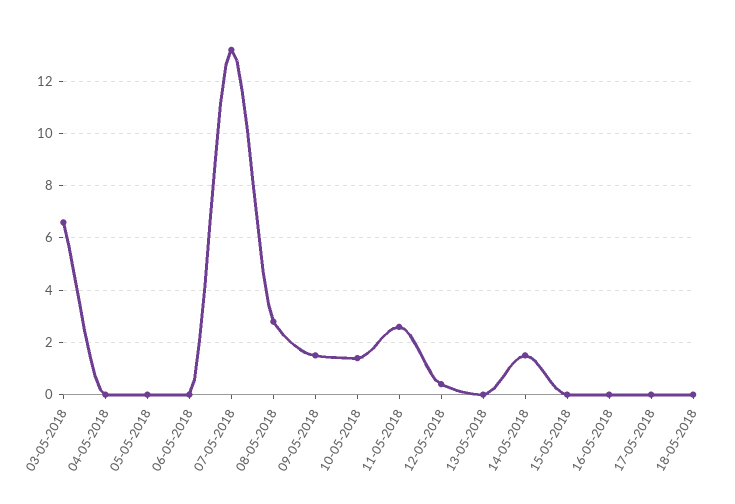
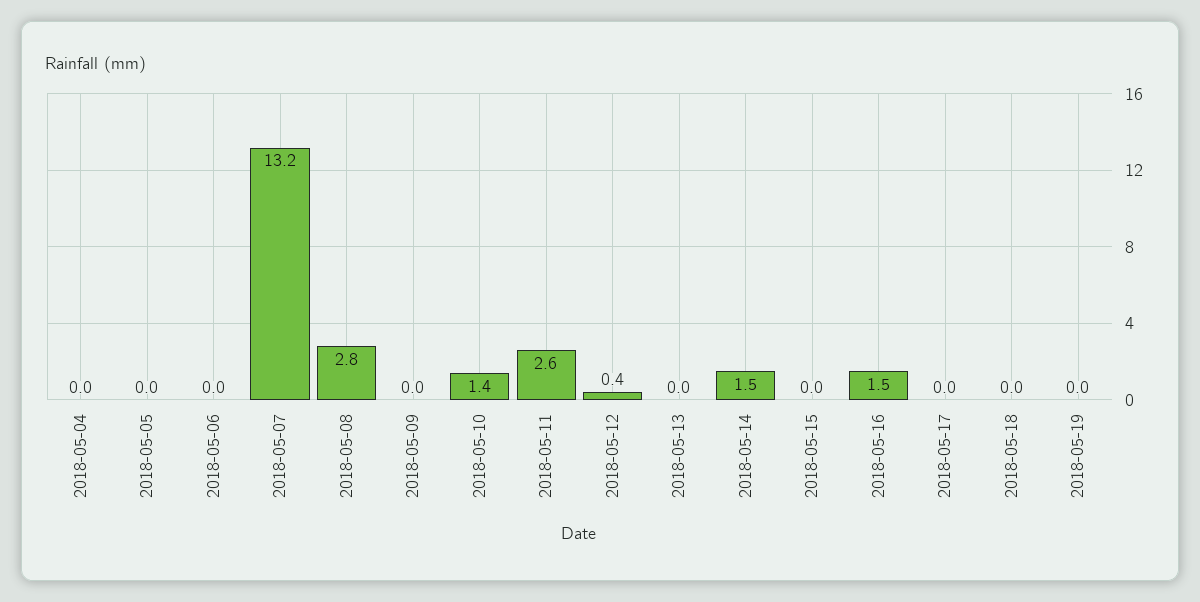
03-05-2018: 6.5 -> none
09-05-2018: 1.5 -> 0
16-05-2018: 0 -> 1.5
2018-05-19: none -> 0

